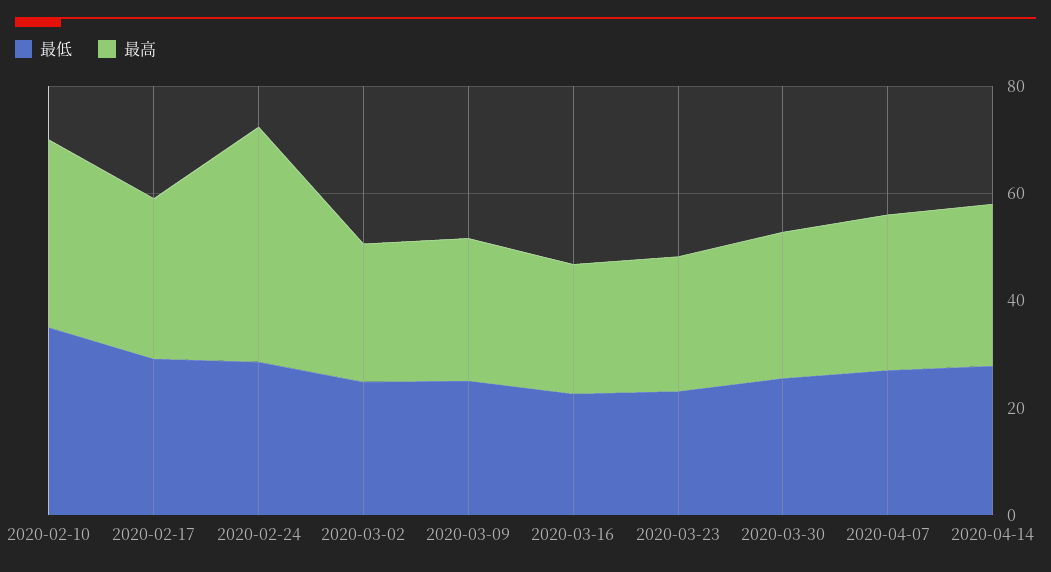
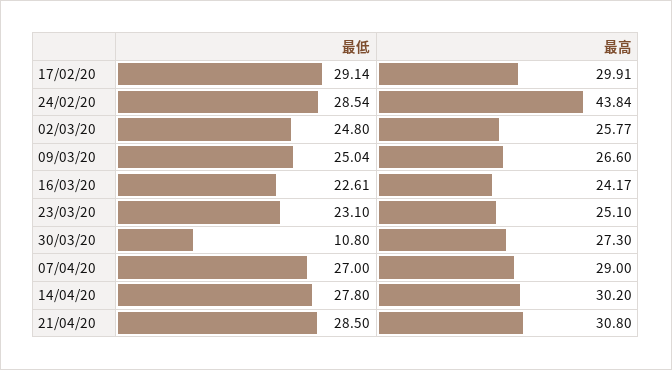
最低, 2020-02-10: 35 -> none
最高, 2020-02-10: 35 -> none
最低, 2020-03-30: 25 -> 10.8
最低, 21/04/20: none -> 28.5
最高, 21/04/20: none -> 30.8

